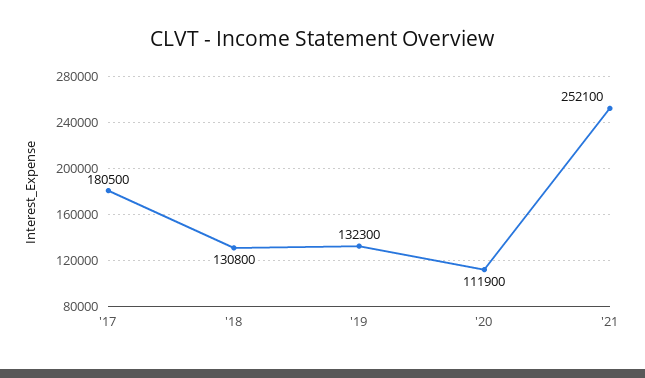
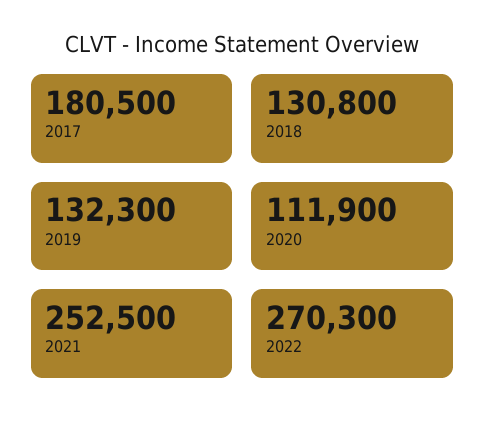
'21: 252100 -> 252500
2022: none -> 270300

